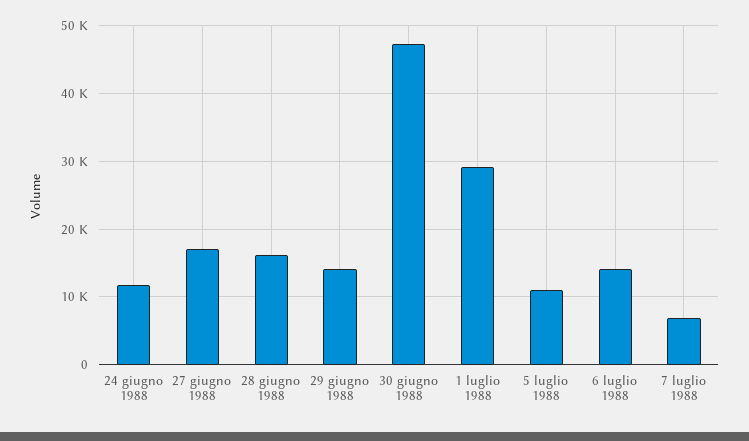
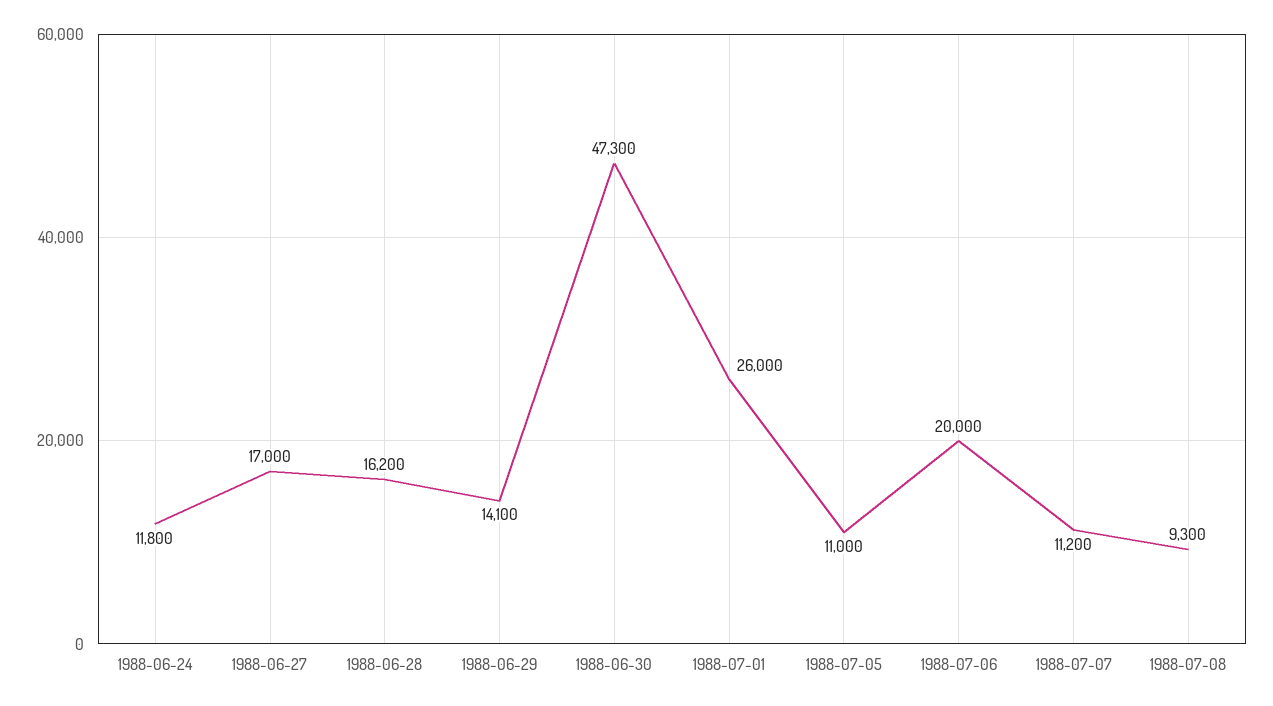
1 luglio 1988: 29000 -> 26000
6 luglio 1988: 14000 -> 20000
7 luglio 1988: 7000 -> 11200
1988-07-08: none -> 9300

